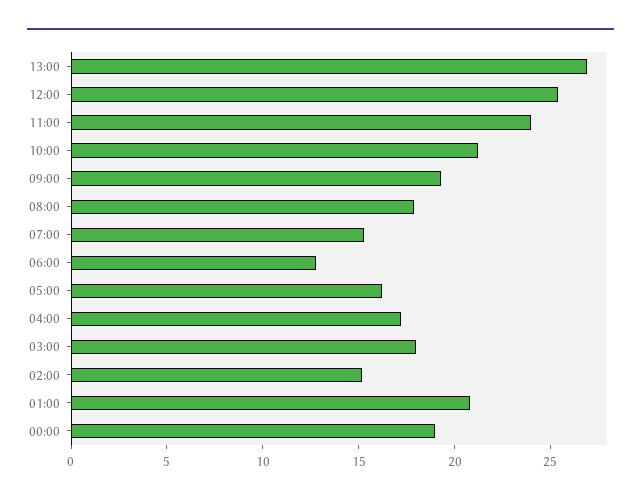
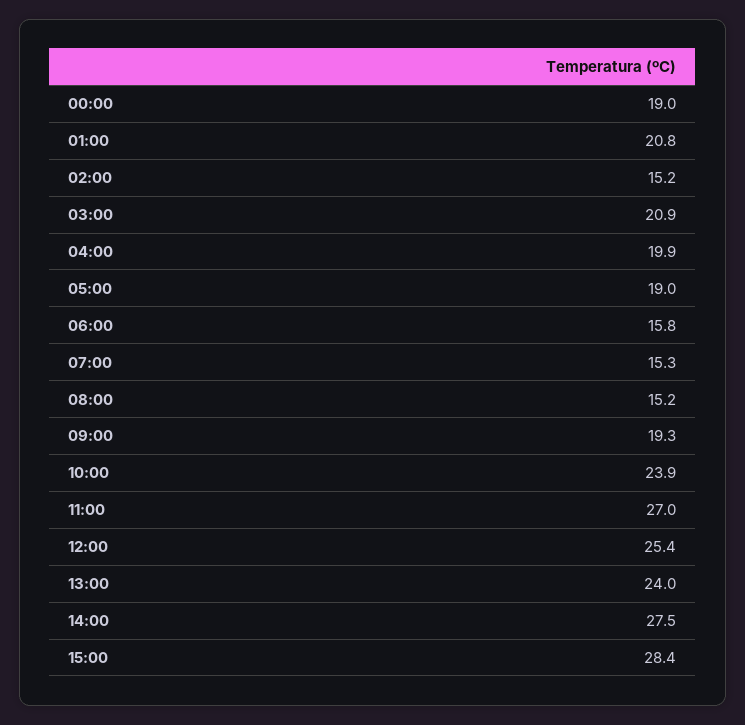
13:00: 27 -> 24
11:00: 24 -> 27
10:00: 21 -> 23.9
08:00: 18 -> 15.2
06:00: 13 -> 15.8
05:00: 16 -> 19
04:00: 17 -> 19.9
03:00: 18 -> 20.9
14:00: none -> 27.5
15:00: none -> 28.4

